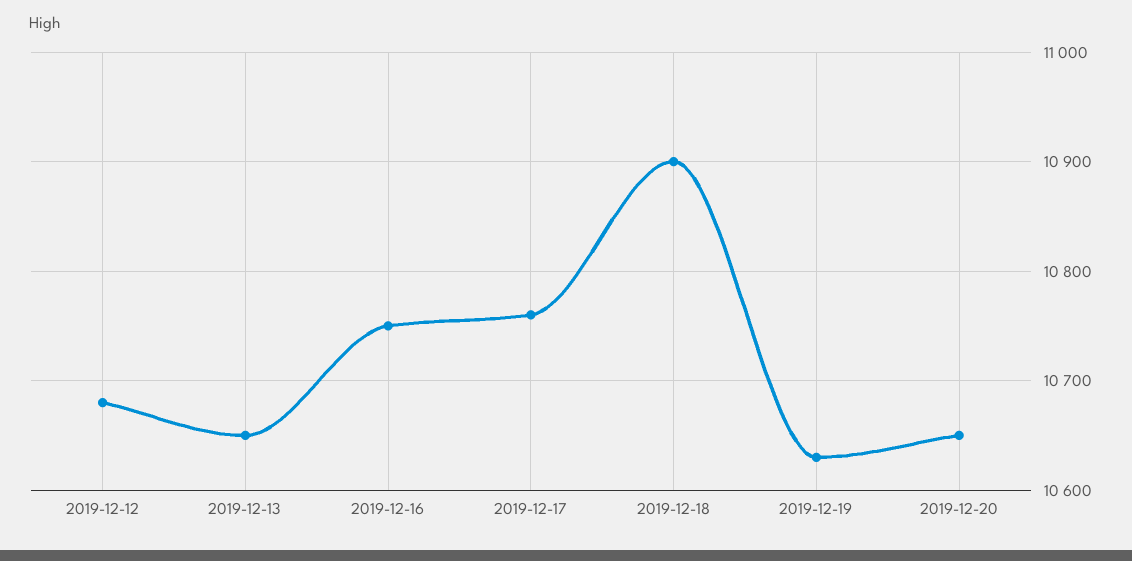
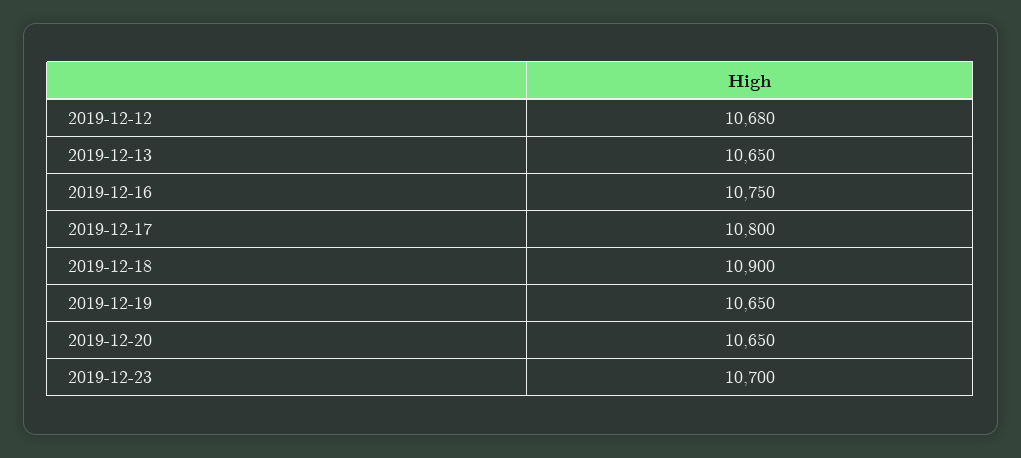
2019-12-17: 10760 -> 10800
2019-12-19: 10630 -> 10650
2019-12-23: none -> 10700

